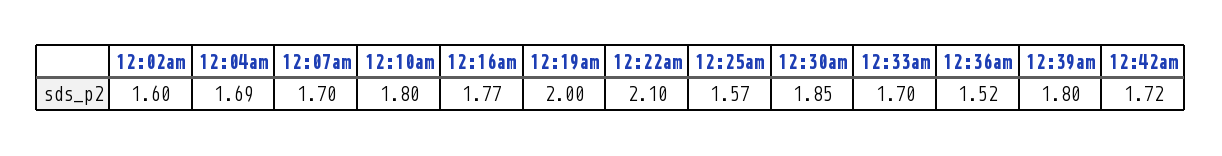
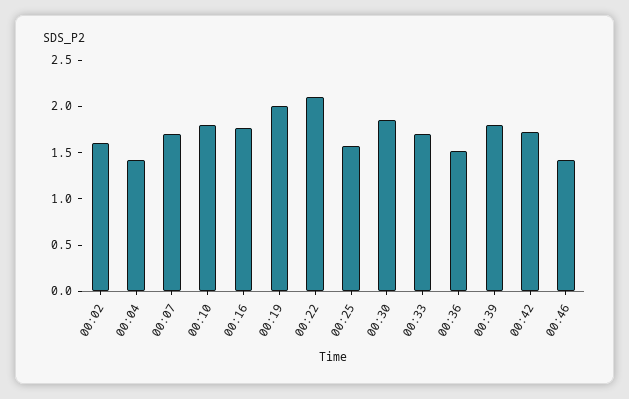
12:04am: 1.69 -> 1.4
00:46: none -> 1.4

